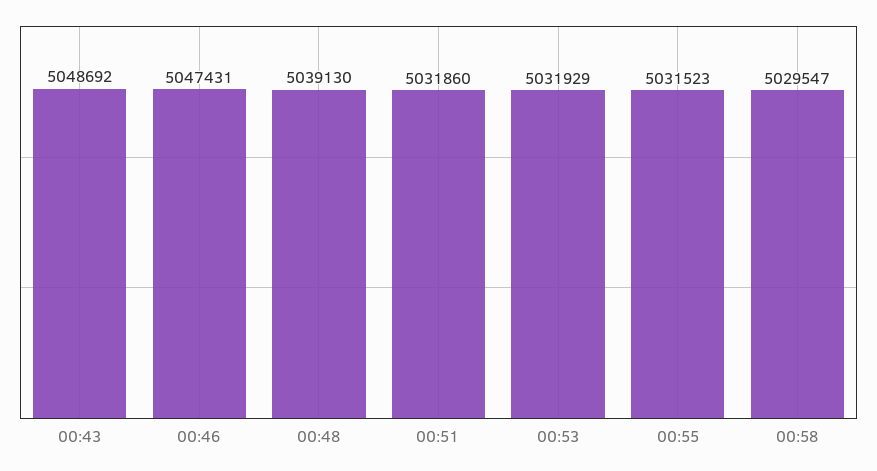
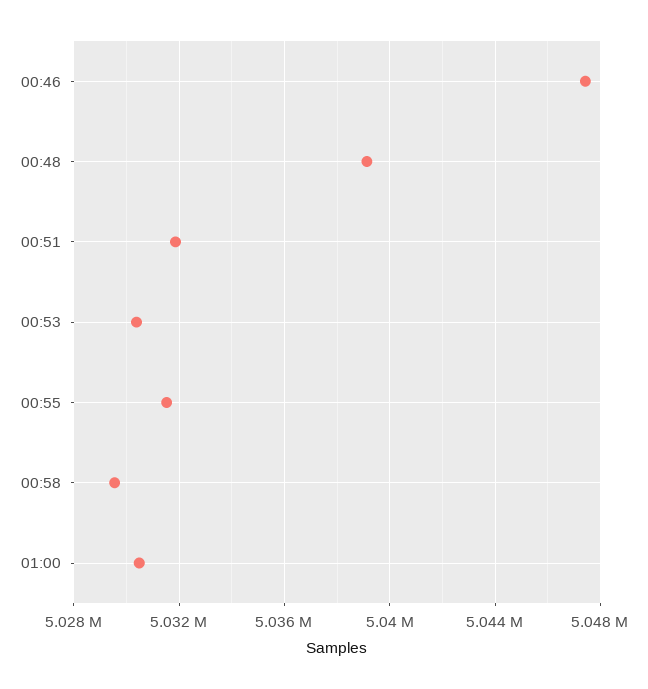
00:43: 5048692 -> none
00:53: 5031929 -> 5030500
01:00: none -> 5030500

